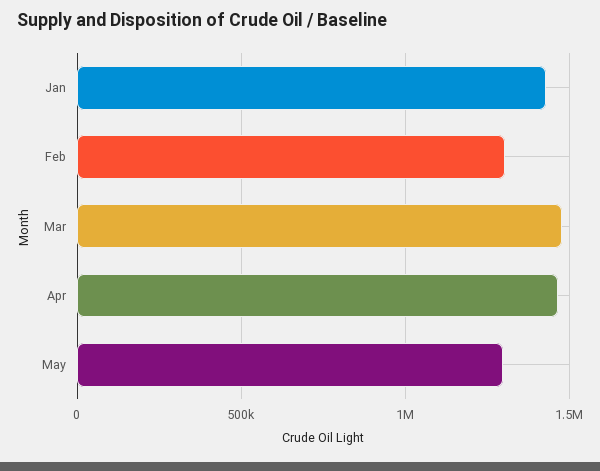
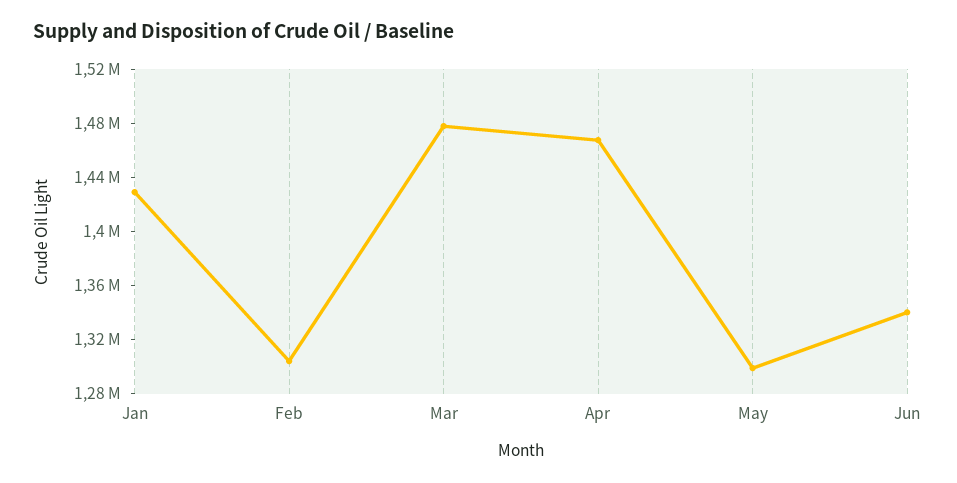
Jun: none -> 1340000

